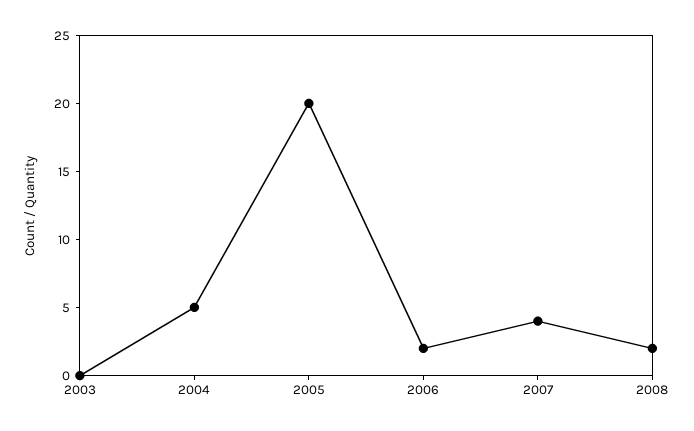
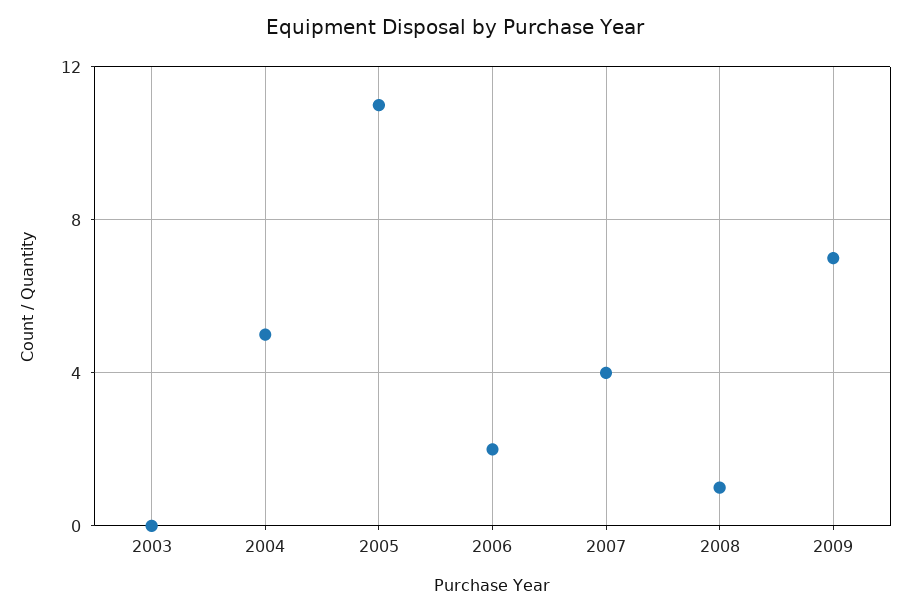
2005: 20 -> 11
2008: 2 -> 1
2009: none -> 7

